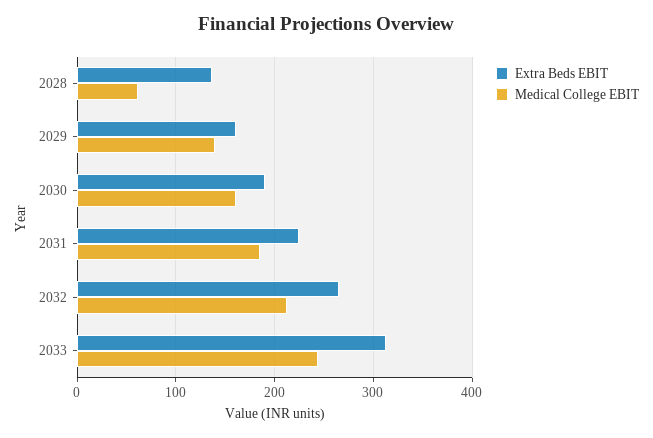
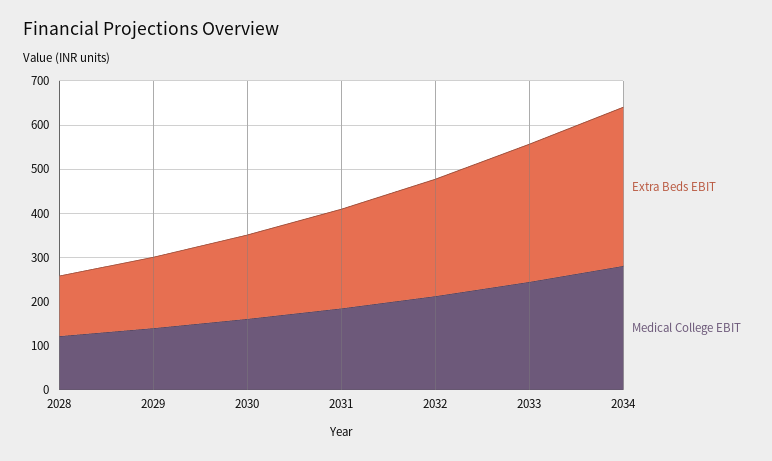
Medical College EBIT, 2028: 60 -> 120
Extra Beds EBIT, 2034: none -> 360
Medical College EBIT, 2034: none -> 280

